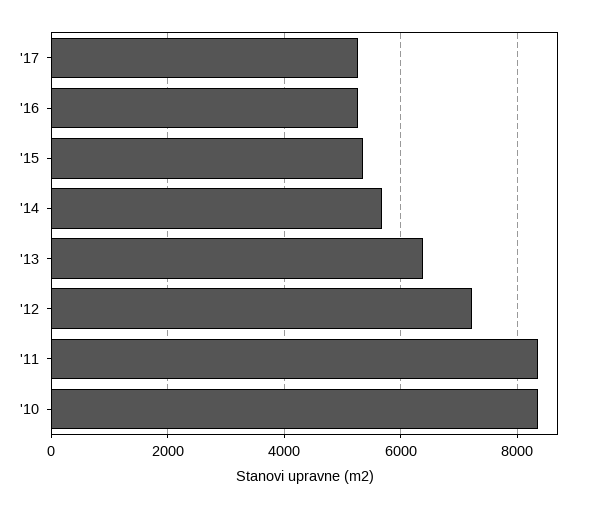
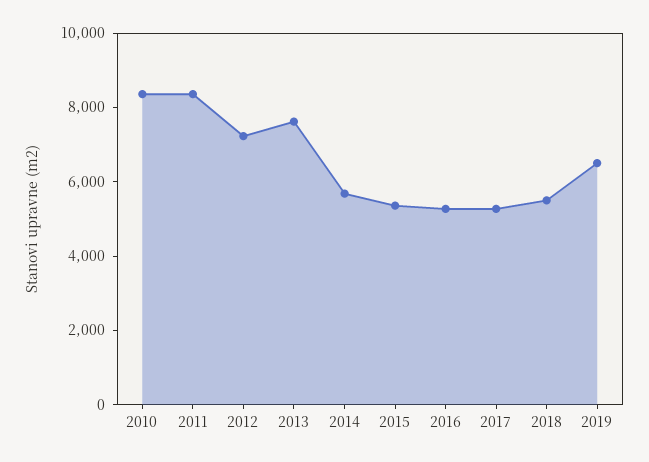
'13: 6400 -> 7500
2018: none -> 5500
2019: none -> 6500

